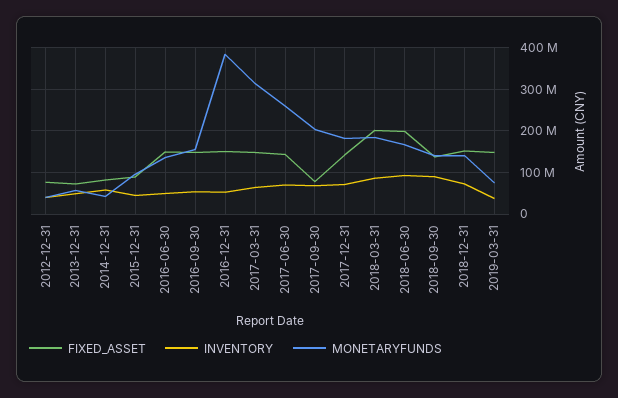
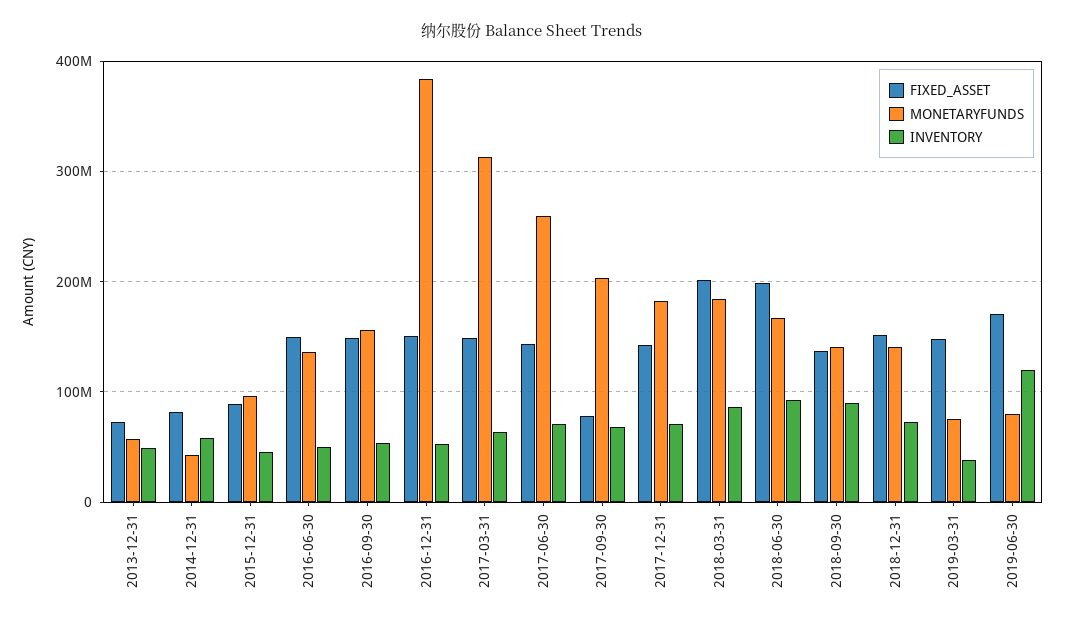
FIXED_ASSET, 2012-12-31: 80000000 -> none
INVENTORY, 2012-12-31: 40000000 -> none
MONETARYFUNDS, 2012-12-31: 40000000 -> none
FIXED_ASSET, 2019-06-30: none -> 170000000
MONETARYFUNDS, 2019-06-30: none -> 80000000
INVENTORY, 2019-06-30: none -> 120000000

